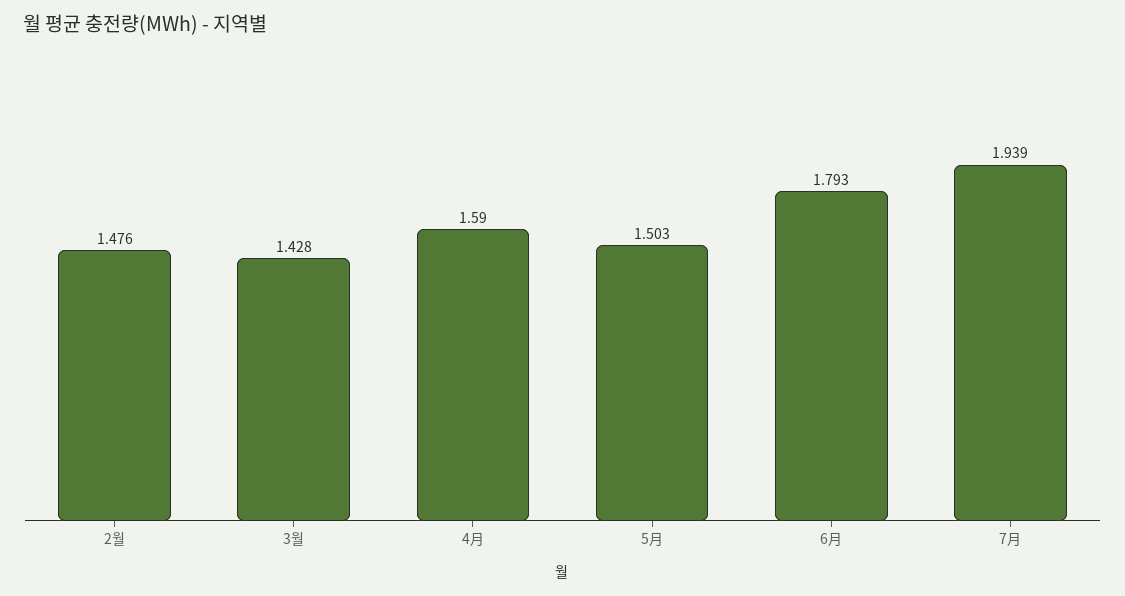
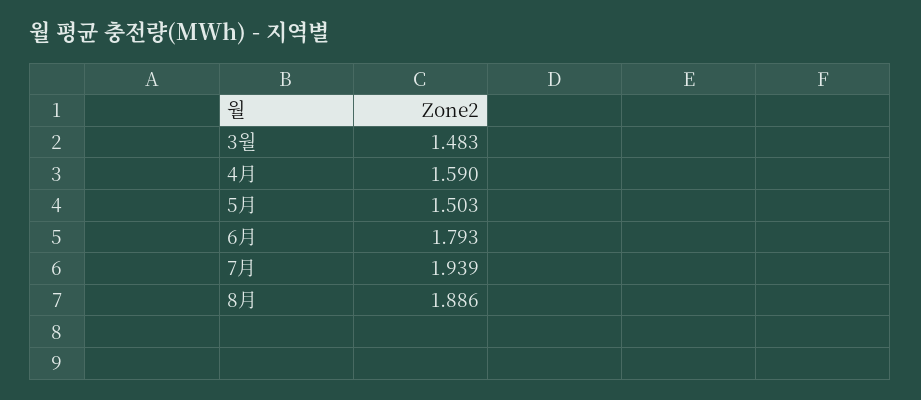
2월: 1.476 -> none
3월: 1.428 -> 1.483
8月: none -> 1.886

